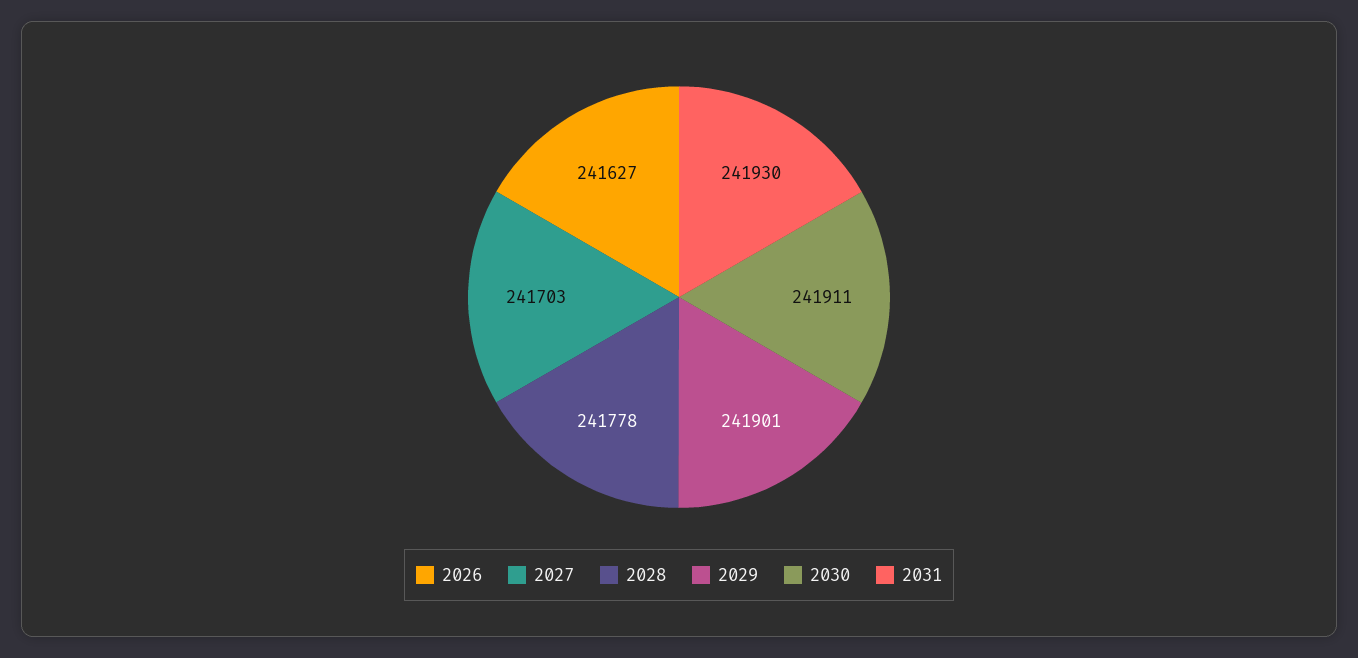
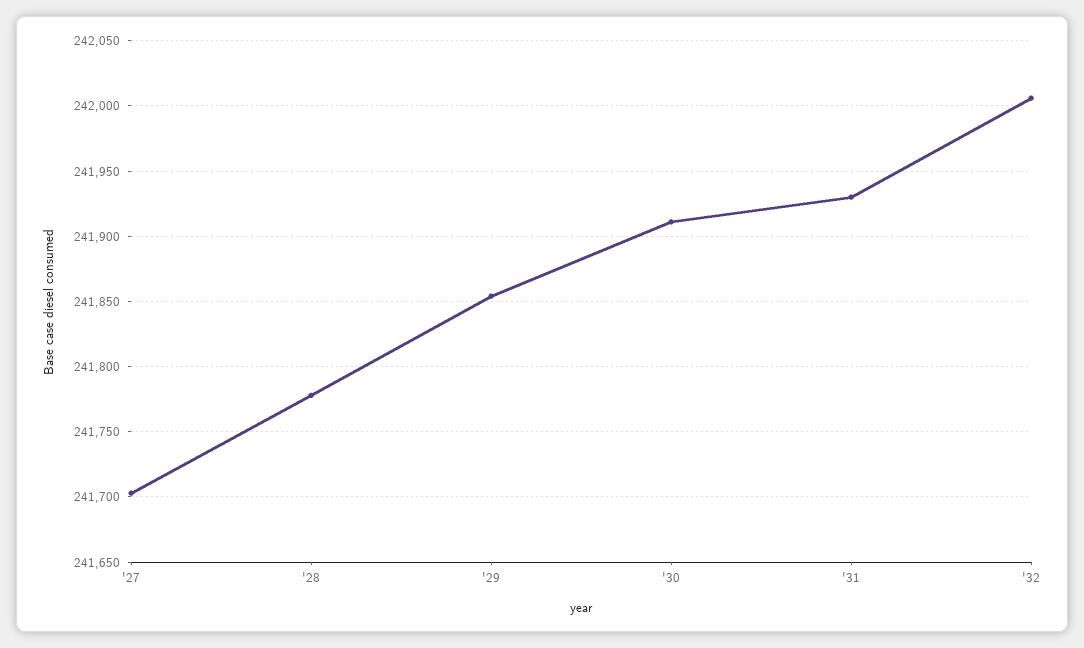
2026: 241627 -> none
2029: 241901 -> 241855
'32: none -> 242005

